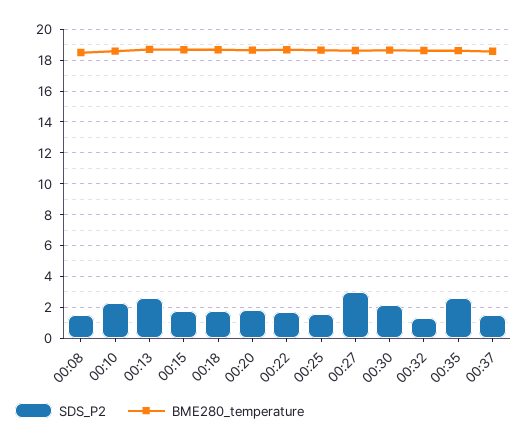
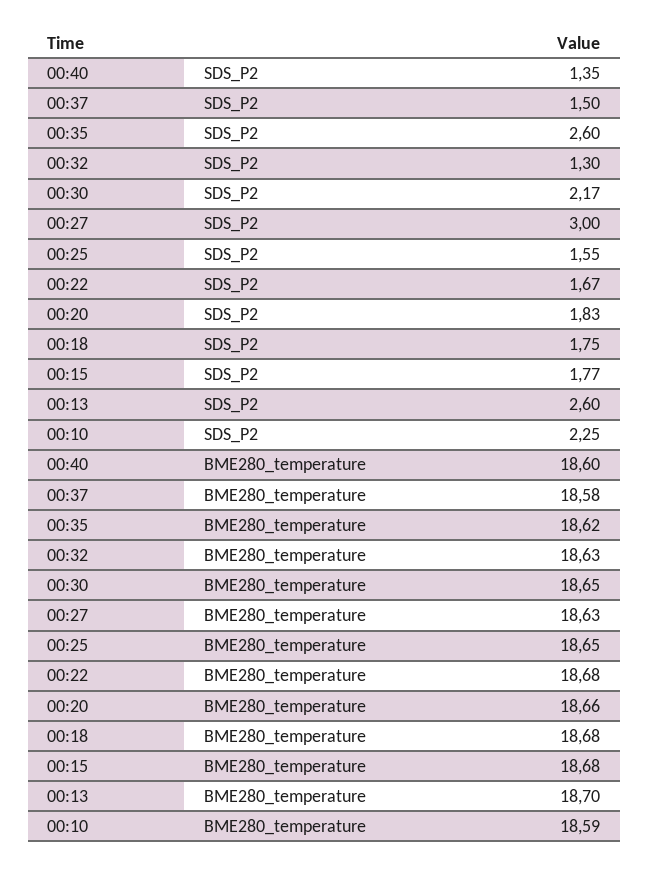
SDS_P2, 00:08: 1.5 -> none
BME280_temperature, 00:08: 18.5 -> none
SDS_P2, 00:40: none -> 1.35
BME280_temperature, 00:40: none -> 18.6

